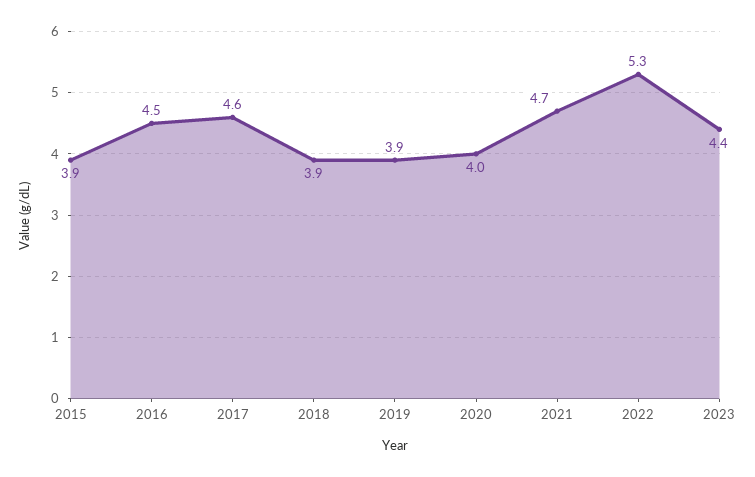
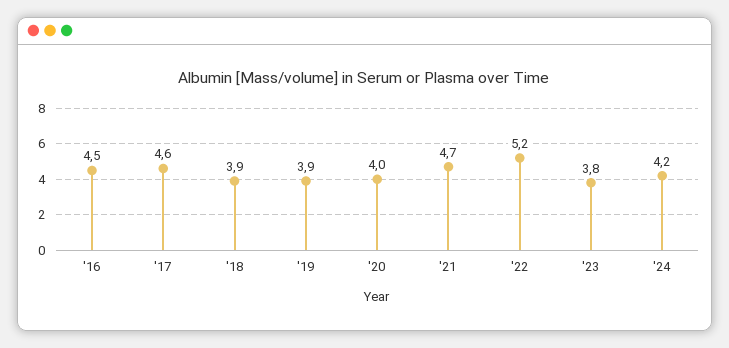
2015: 3.9 -> none
2022: 5.3 -> 5.2
2023: 4.4 -> 3.8
'24: none -> 4.2

